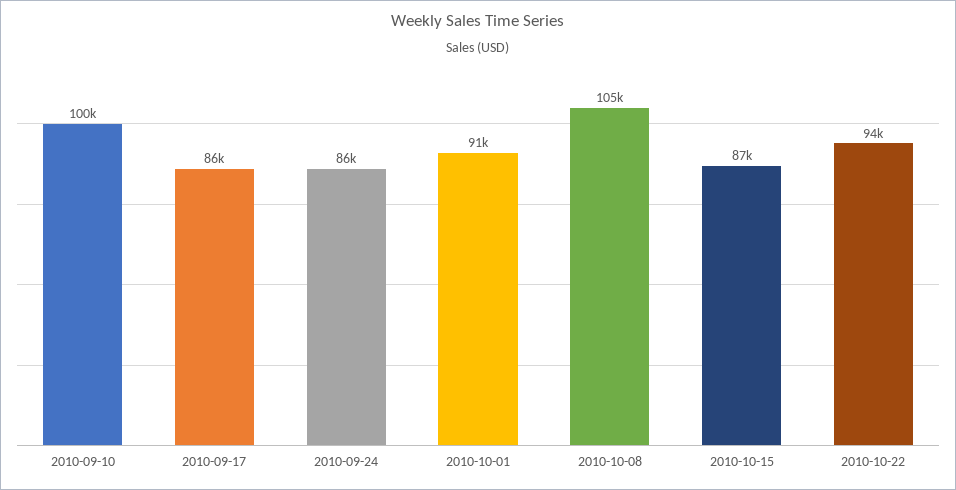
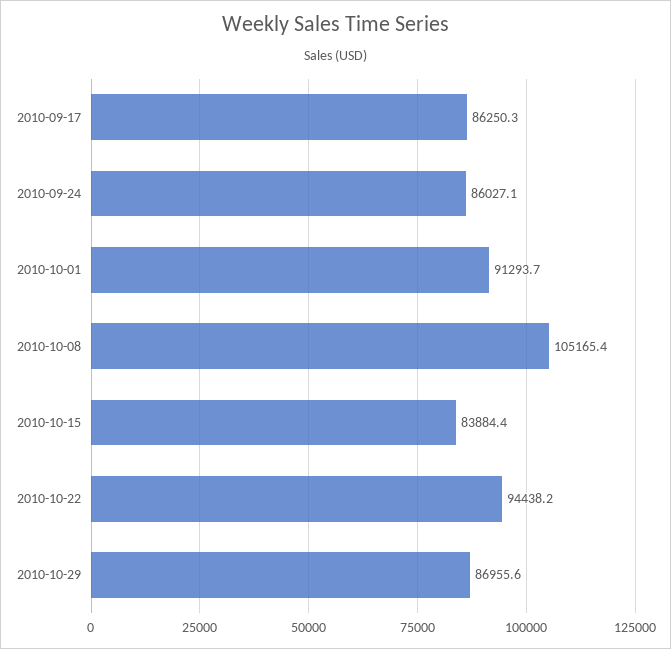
2010-09-10: 100000 -> none
2010-10-15: 87000 -> 83884.4
2010-10-29: none -> 86955.6

